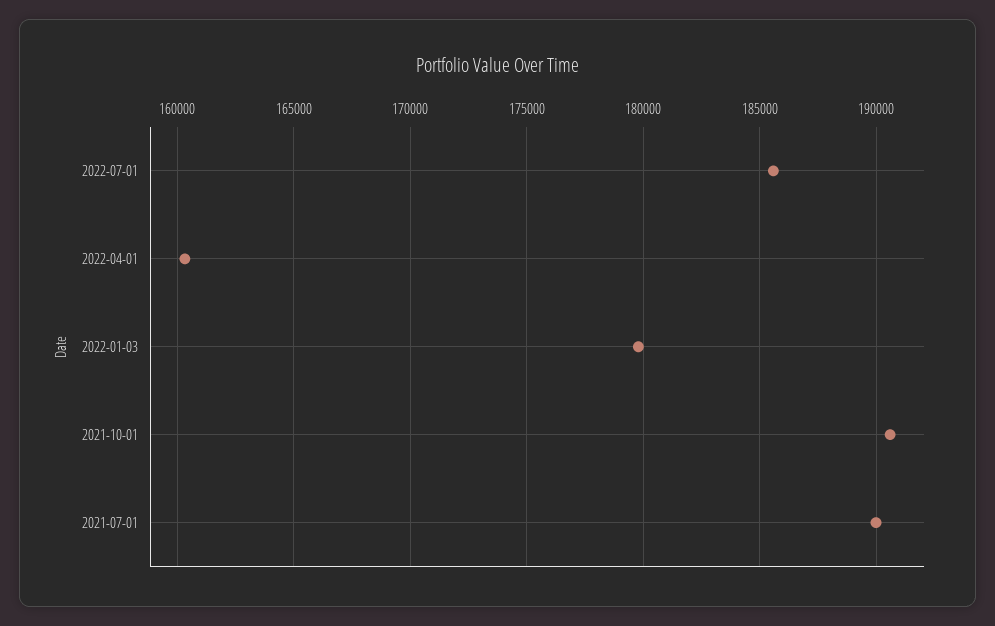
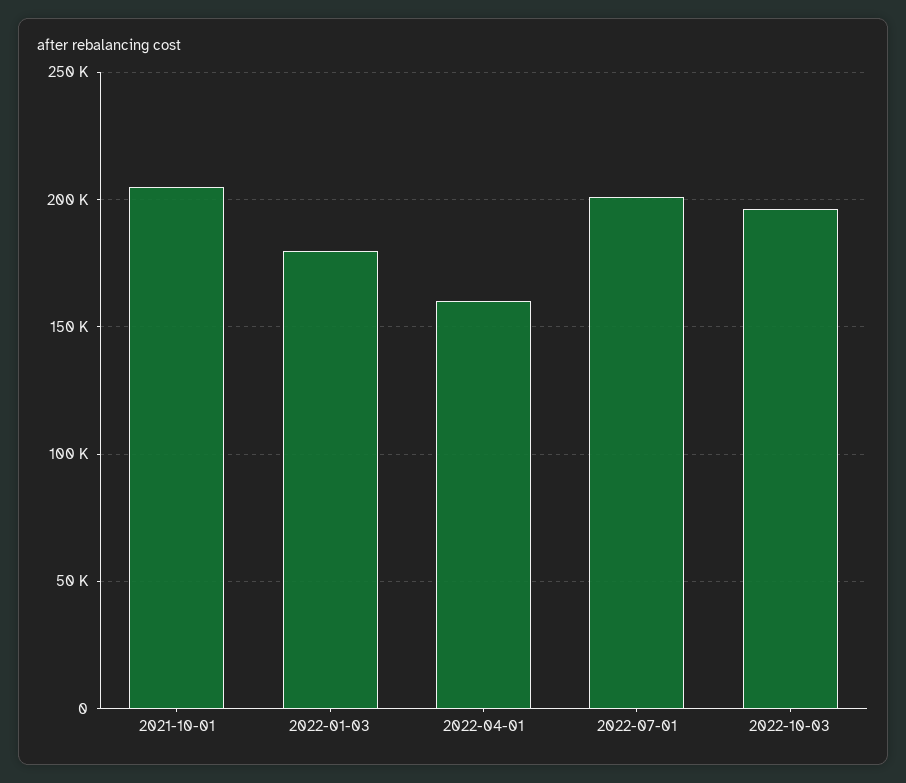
2022-07-01: 185500 -> 200000
2021-10-01: 190500 -> 205000
2021-07-01: 190000 -> none
2022-10-03: none -> 195000

